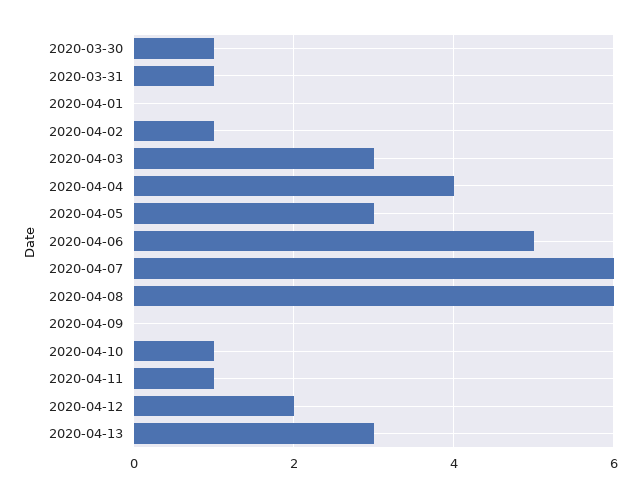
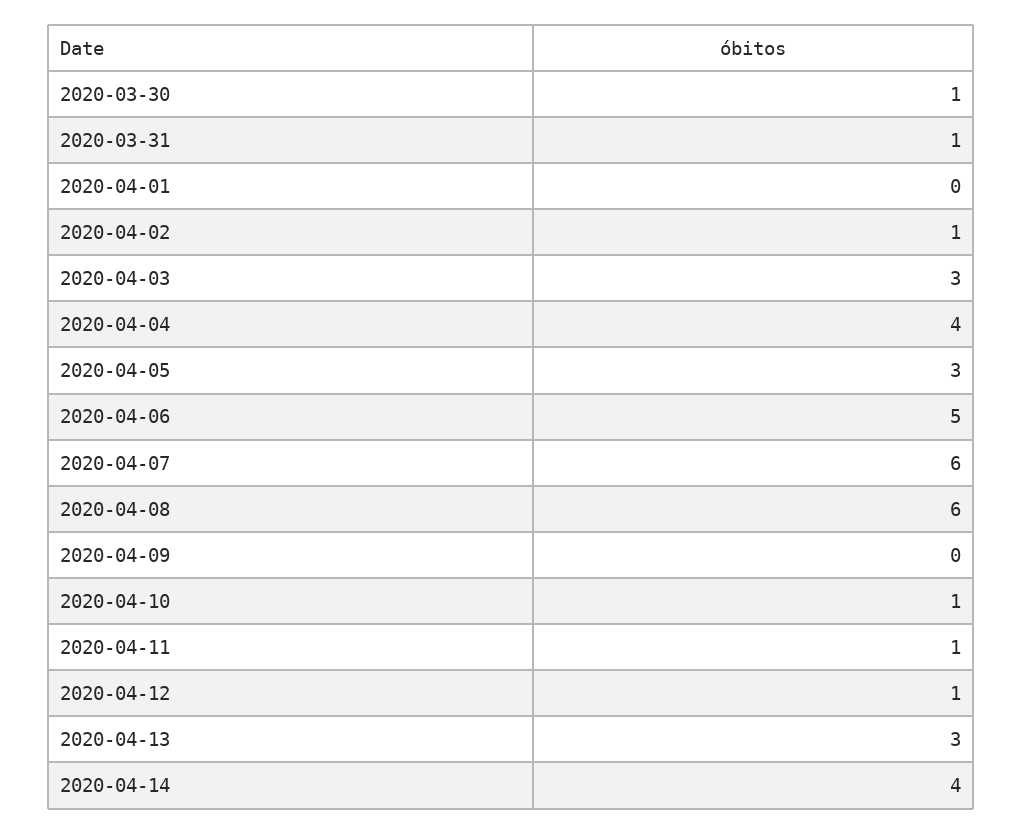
2020-04-12: 2 -> 1
2020-04-14: none -> 4

